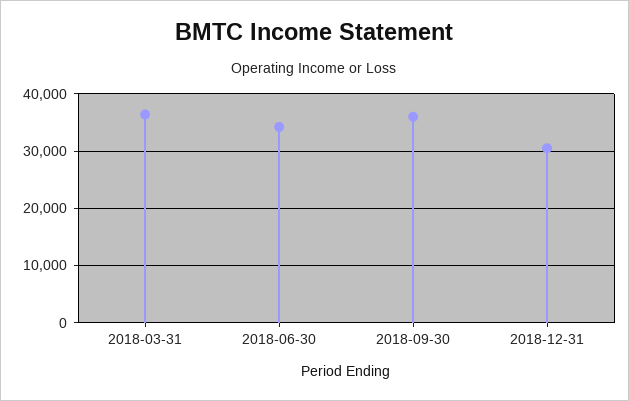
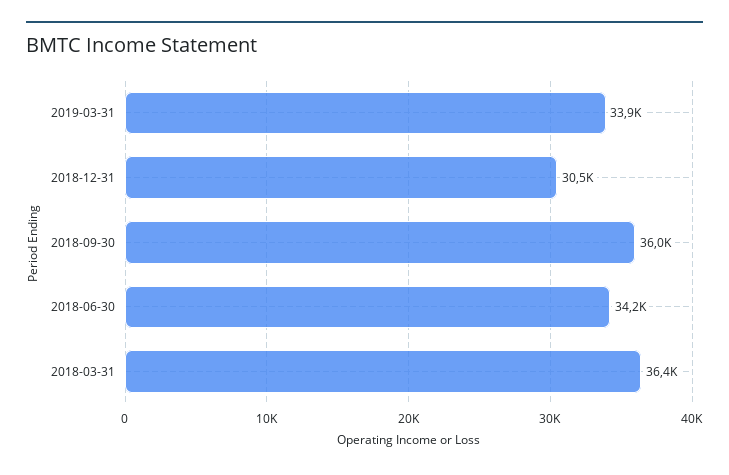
2019-03-31: none -> 33900

